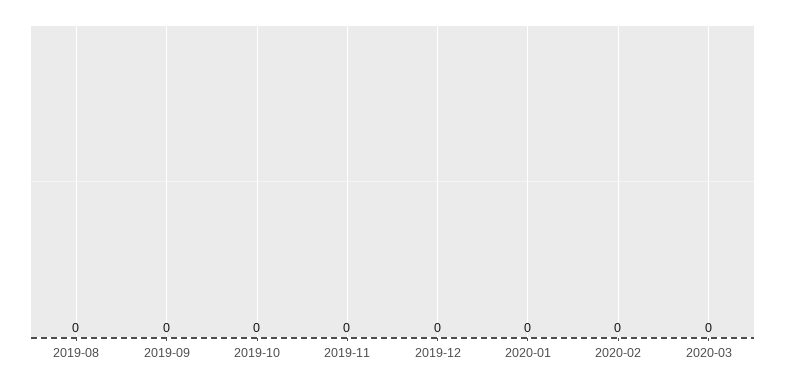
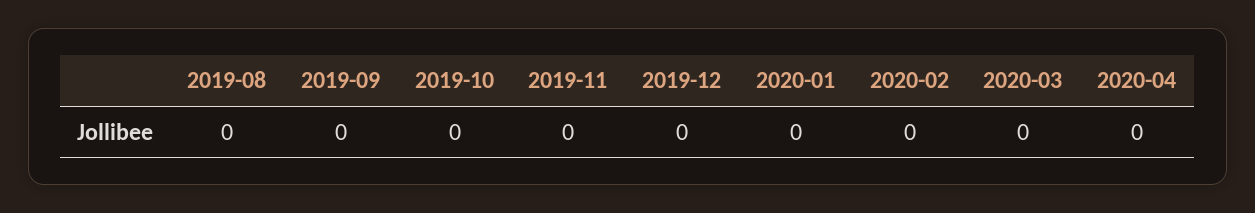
2020-04: none -> 0

